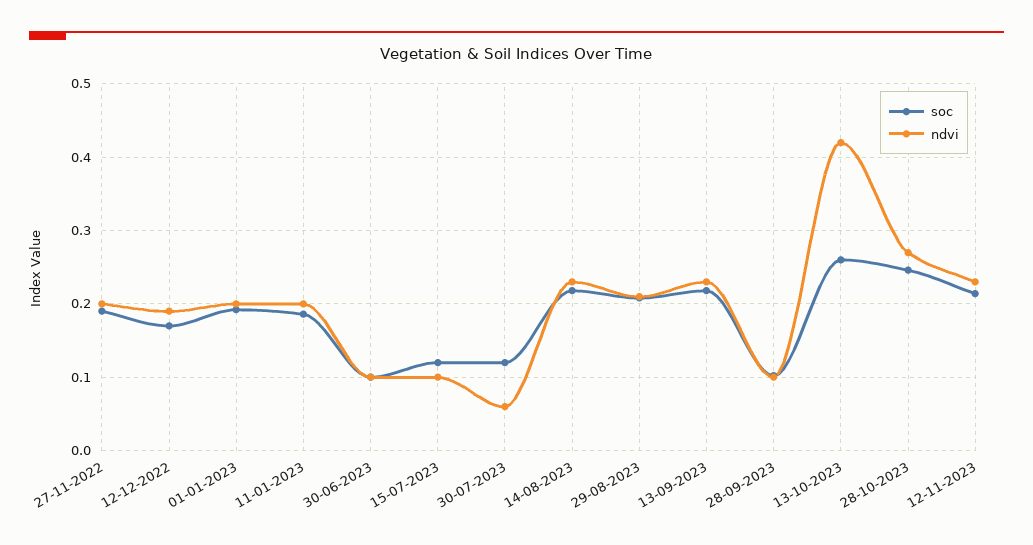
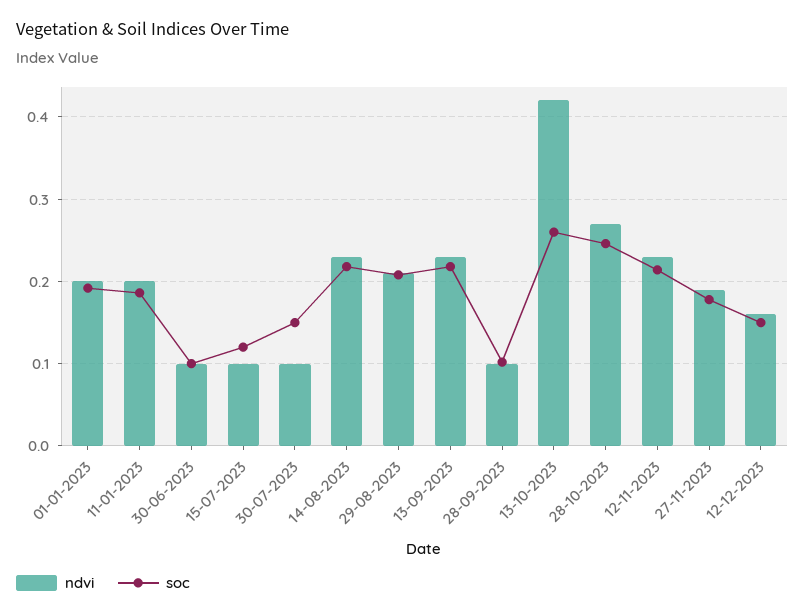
soc, 27-11-2022: 0.19 -> none
ndvi, 27-11-2022: 0.2 -> none
soc, 12-12-2022: 0.17 -> none
ndvi, 12-12-2022: 0.19 -> none
soc, 30-07-2023: 0.12 -> 0.15
ndvi, 30-07-2023: 0.06 -> 0.1
ndvi, 27-11-2023: none -> 0.19
soc, 27-11-2023: none -> 0.18
ndvi, 12-12-2023: none -> 0.16
soc, 12-12-2023: none -> 0.15

